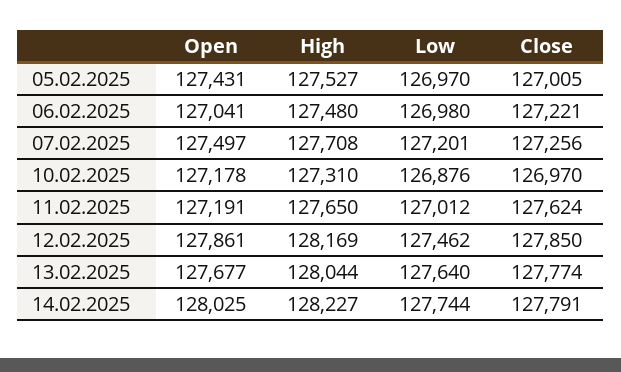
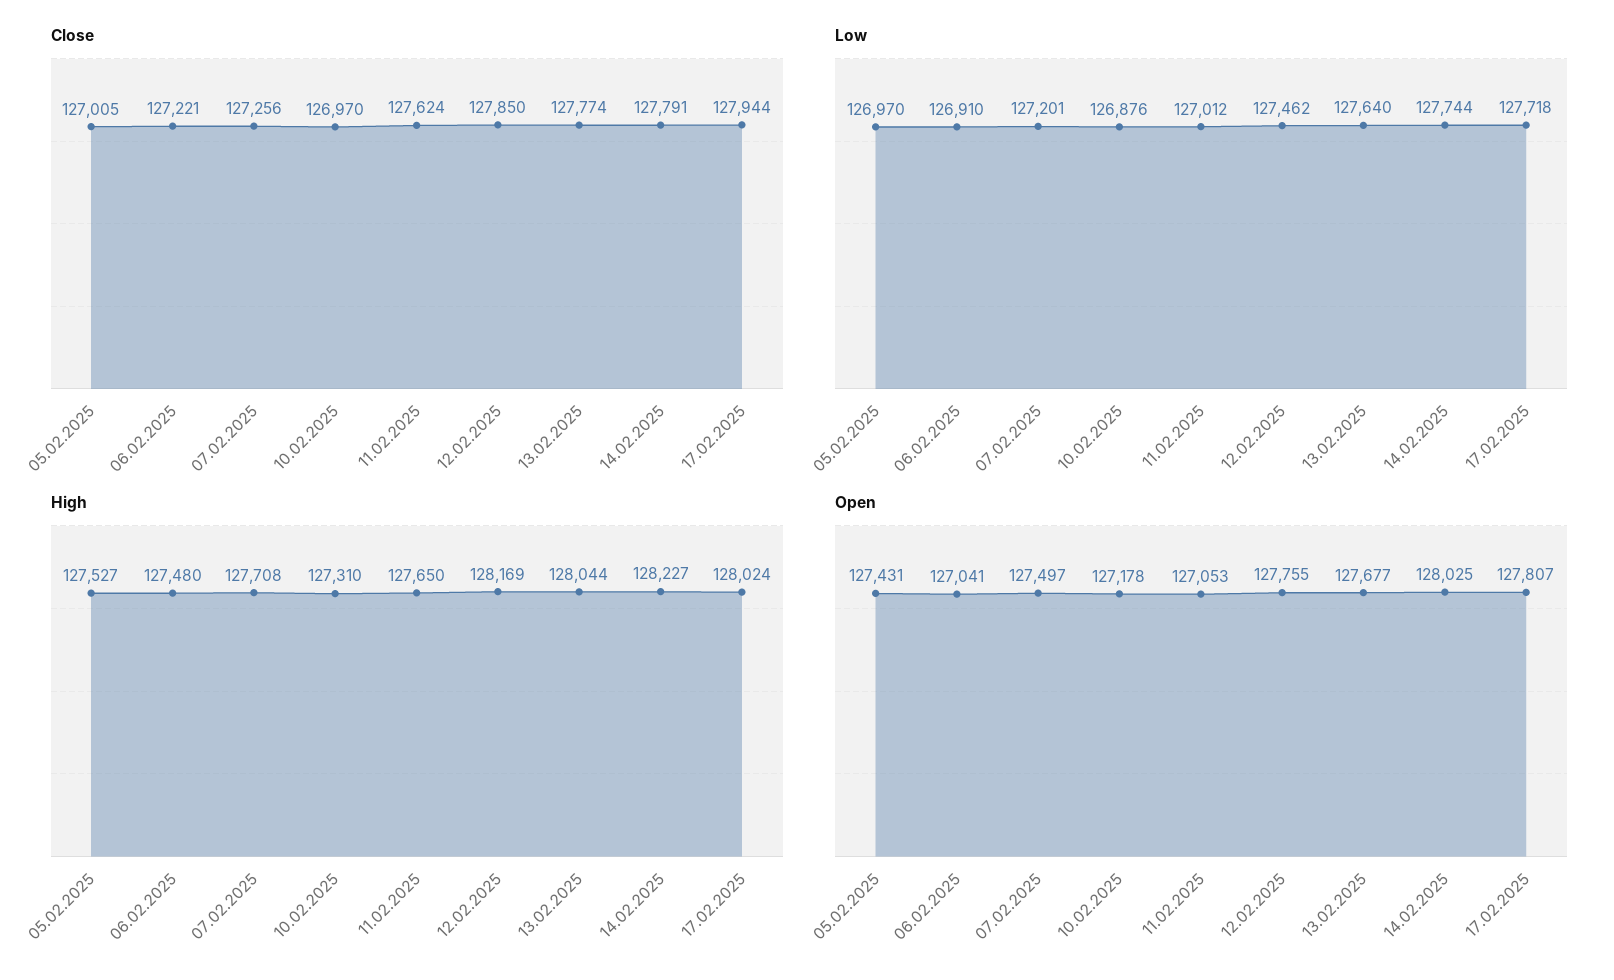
Low, 06.02.2025: 126980 -> 126910
Open, 11.02.2025: 127191 -> 127053
Open, 12.02.2025: 127861 -> 127755
Close, 17.02.2025: none -> 127944
Low, 17.02.2025: none -> 127718
High, 17.02.2025: none -> 128024
Open, 17.02.2025: none -> 127807

